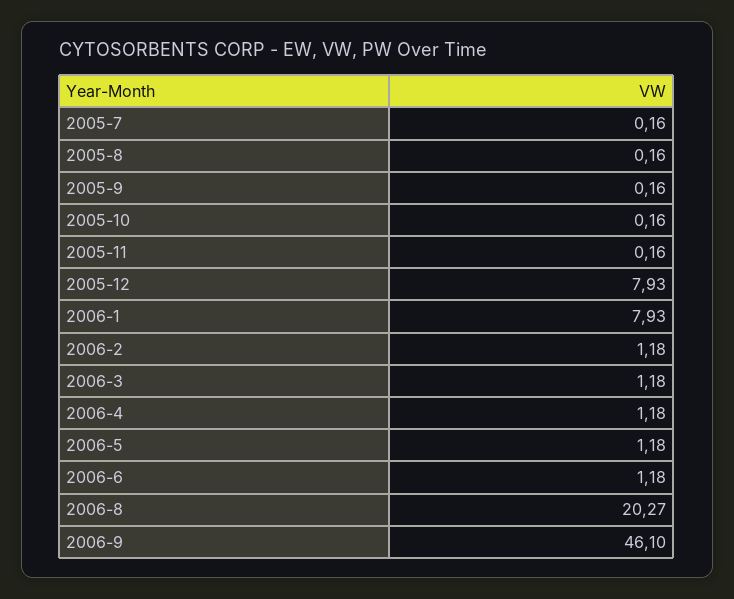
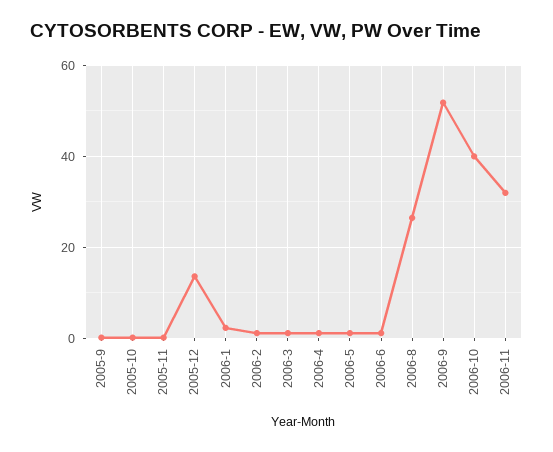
2005-7: 0.16 -> none
2005-8: 0.16 -> none
2005-12: 7.93 -> 14
2006-1: 7.93 -> 2
2006-8: 20.27 -> 26
2006-9: 46.1 -> 52
2006-10: none -> 40
2006-11: none -> 32

